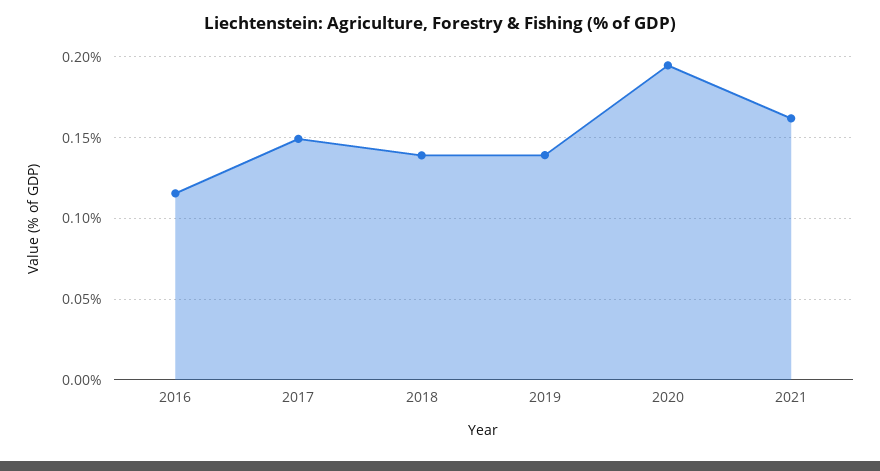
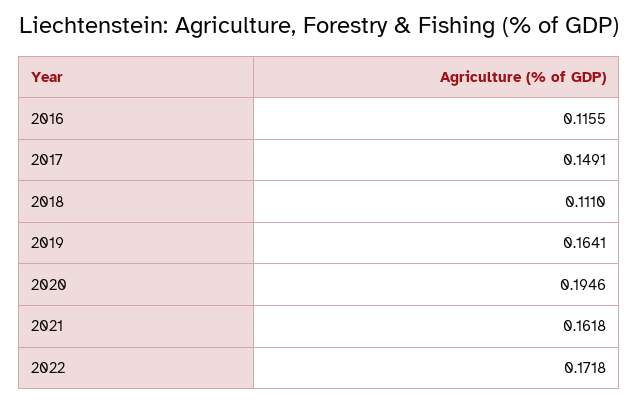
2018: 0.14 -> 0.111
2019: 0.14 -> 0.1641
2022: none -> 0.1718

